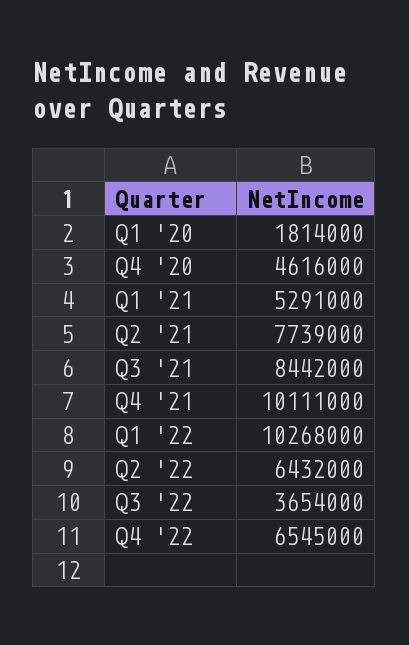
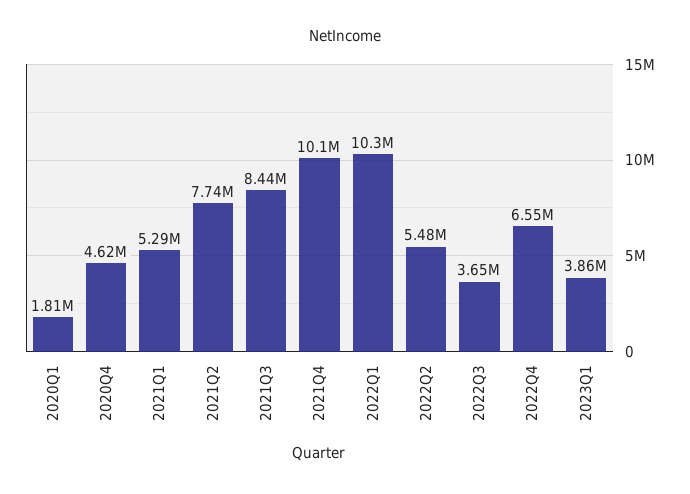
Q2 '22: 6432000 -> 5480000
2023Q1: none -> 3860000

